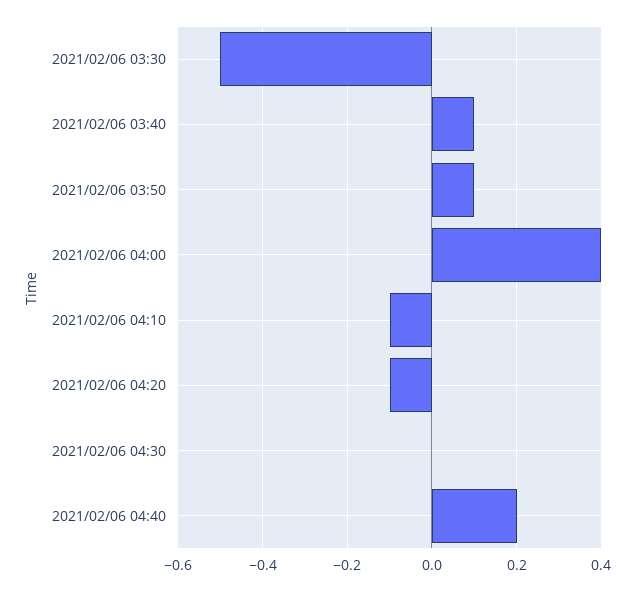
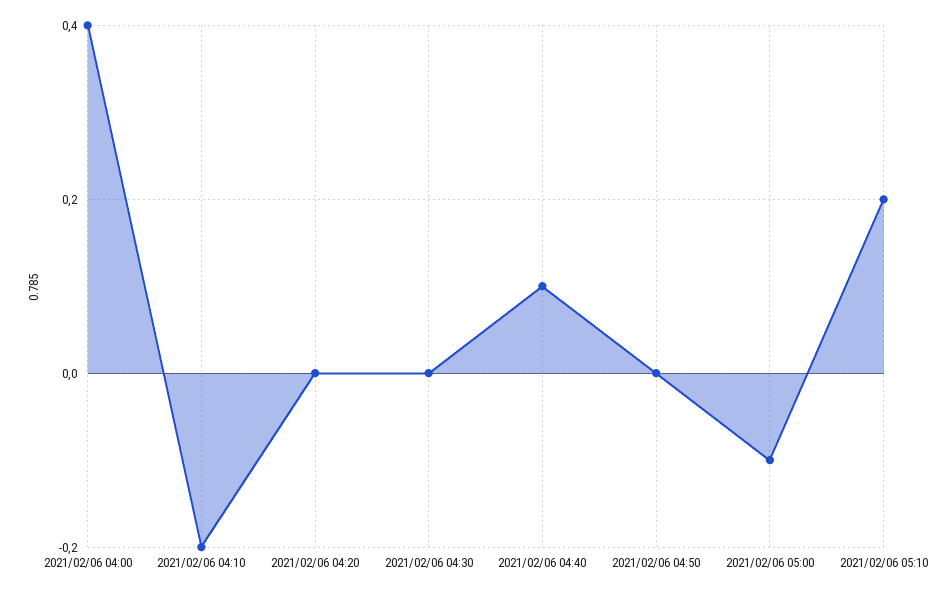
2021/02/06 03:30: -0.5 -> none
2021/02/06 03:40: 0.1 -> none
2021/02/06 03:50: 0.1 -> none
2021/02/06 04:10: -0.1 -> -0.2
2021/02/06 04:20: -0.1 -> 0
2021/02/06 04:40: 0.2 -> 0.1
2021/02/06 04:50: none -> 0
2021/02/06 05:00: none -> -0.1
2021/02/06 05:10: none -> 0.2

